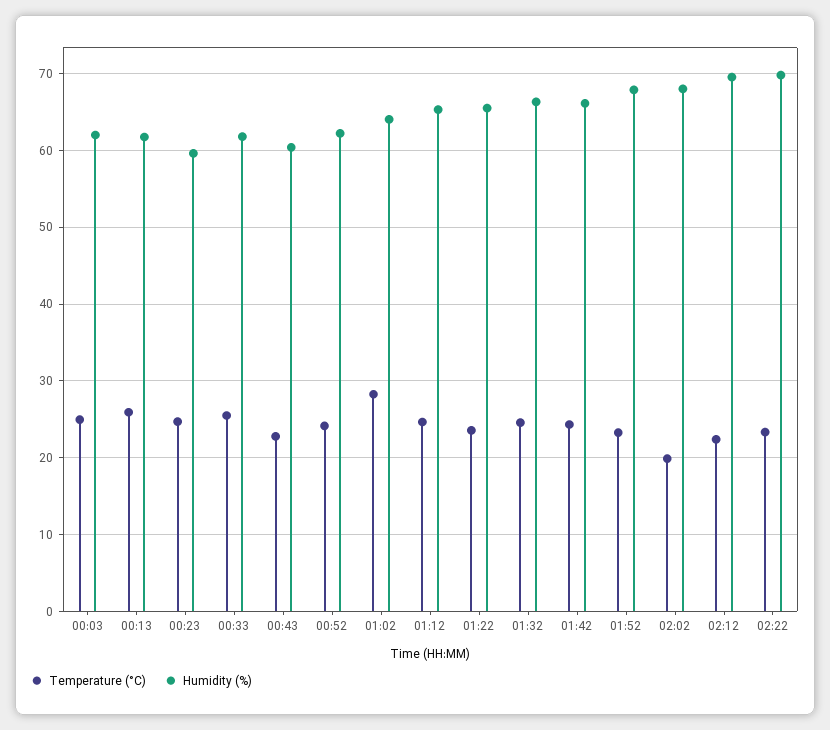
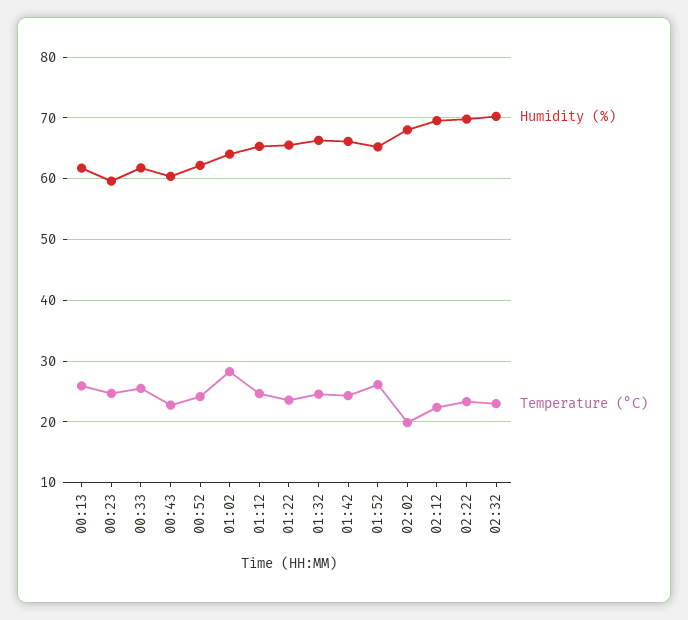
Temperature (°C), 00:03: 25 -> none
Humidity (%), 00:03: 62 -> none
Temperature (°C), 01:52: 23 -> 26
Humidity (%), 01:52: 68 -> 65
Humidity (%), 02:32: none -> 70
Temperature (°C), 02:32: none -> 23

